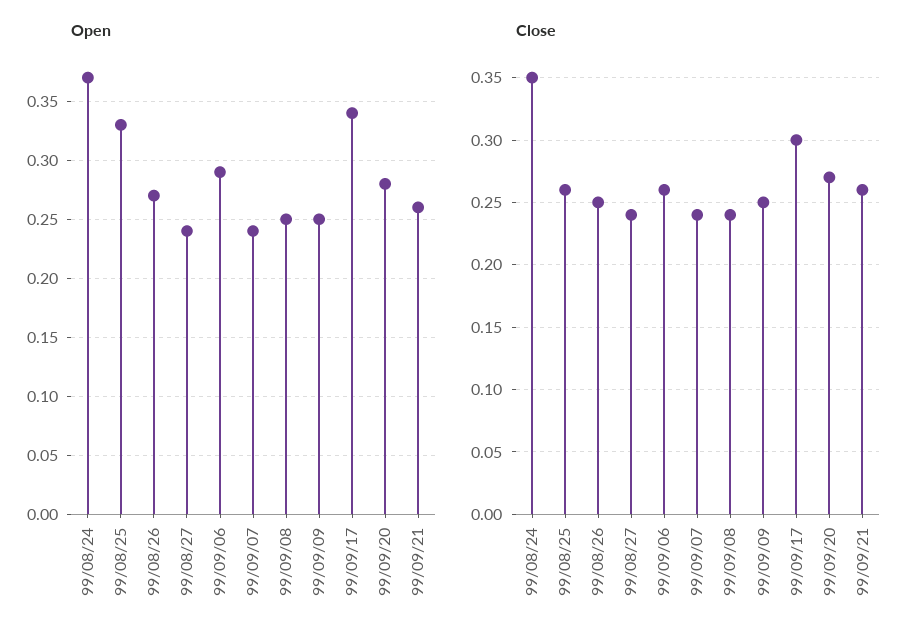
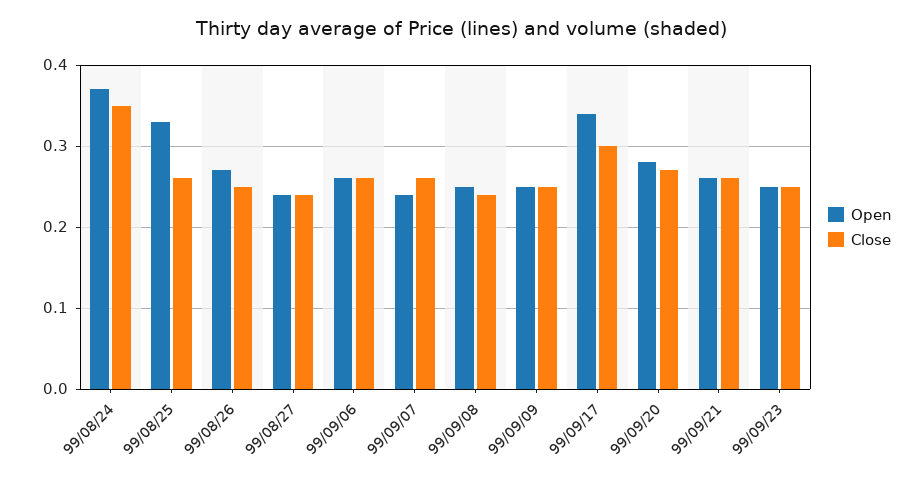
Open, 99/09/06: 0.29 -> 0.26
Close, 99/09/07: 0.24 -> 0.26
Open, 99/09/23: none -> 0.25
Close, 99/09/23: none -> 0.25

